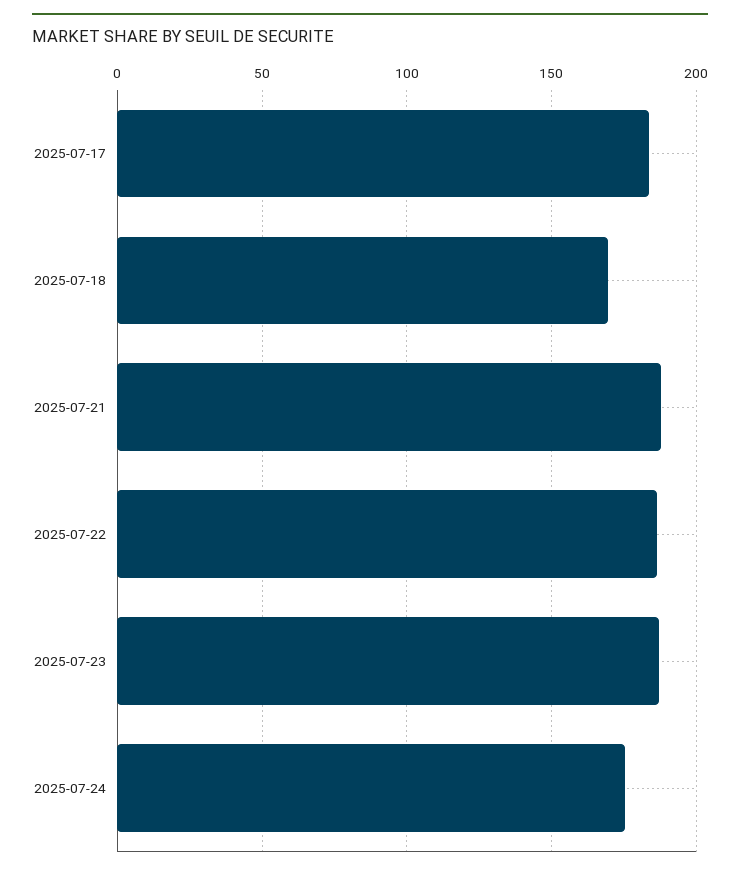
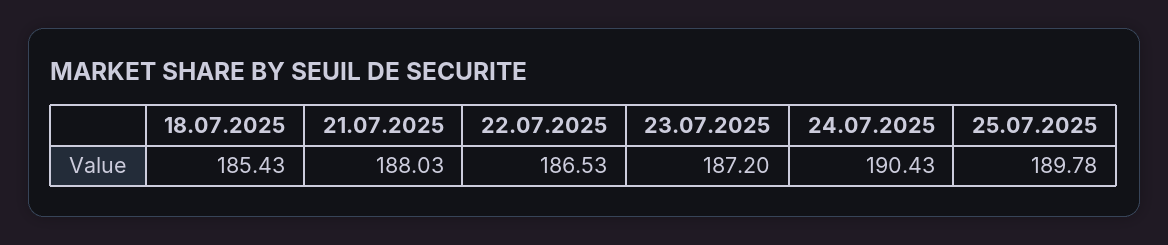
2025-07-17: 185 -> none
2025-07-18: 170 -> 185.43
2025-07-24: 175 -> 190.43
25.07.2025: none -> 189.78

